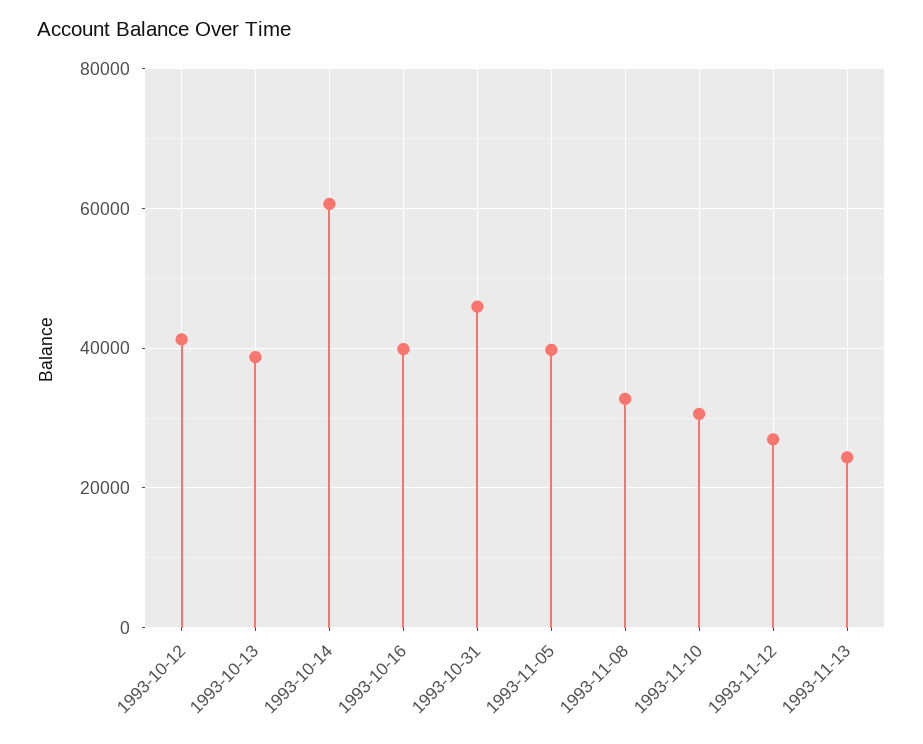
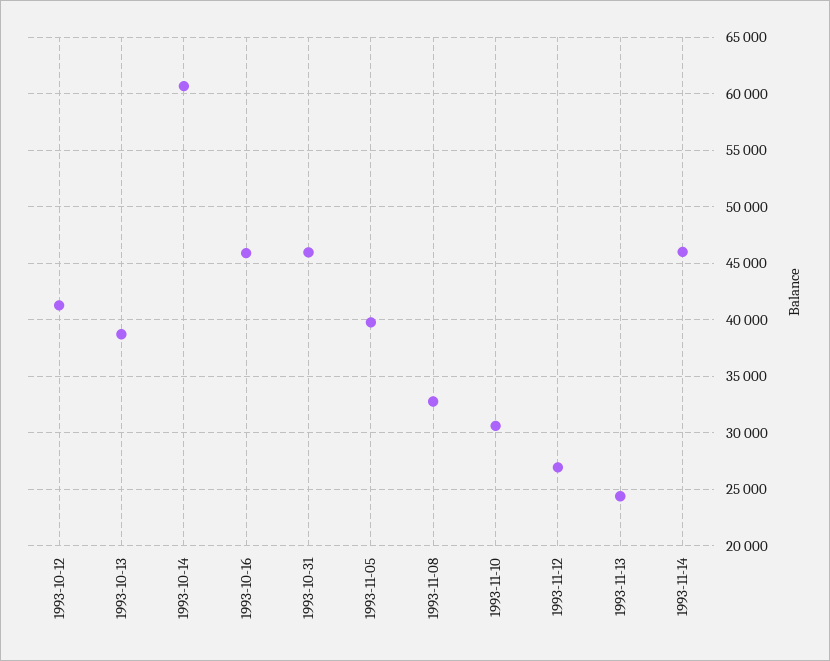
1993-10-16: 40000 -> 46000
1993-11-14: none -> 46000

